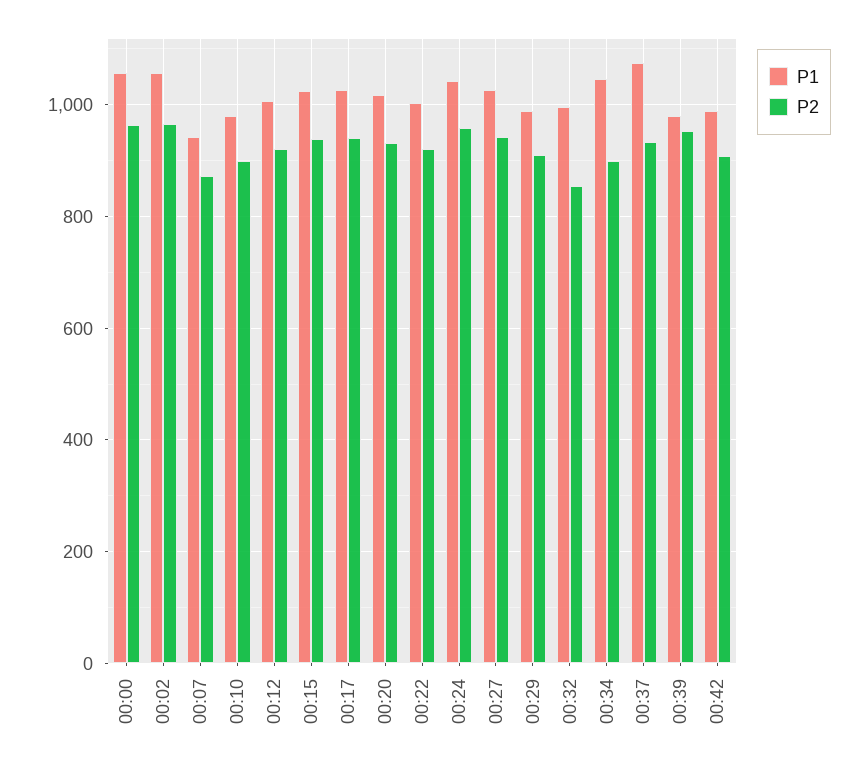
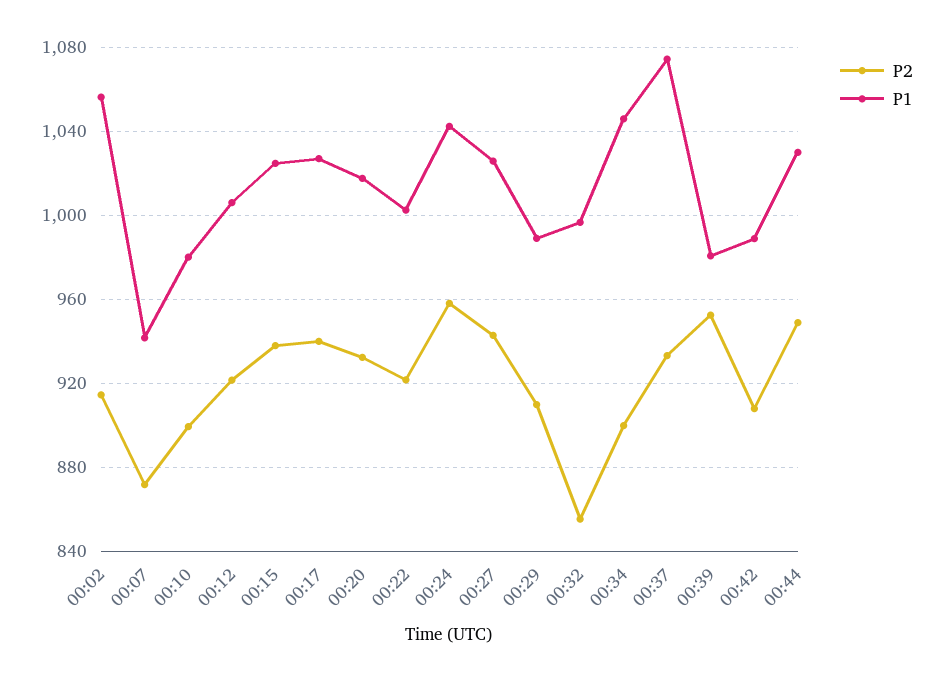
P1, 00:00: 1060 -> none
P2, 00:00: 960 -> none
P2, 00:02: 960 -> 915
P2, 00:44: none -> 950
P1, 00:44: none -> 1030

